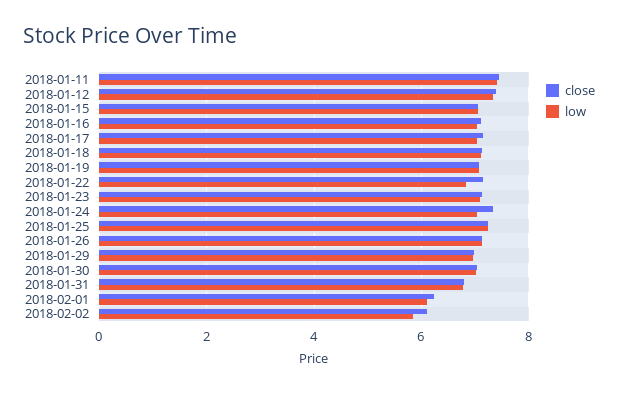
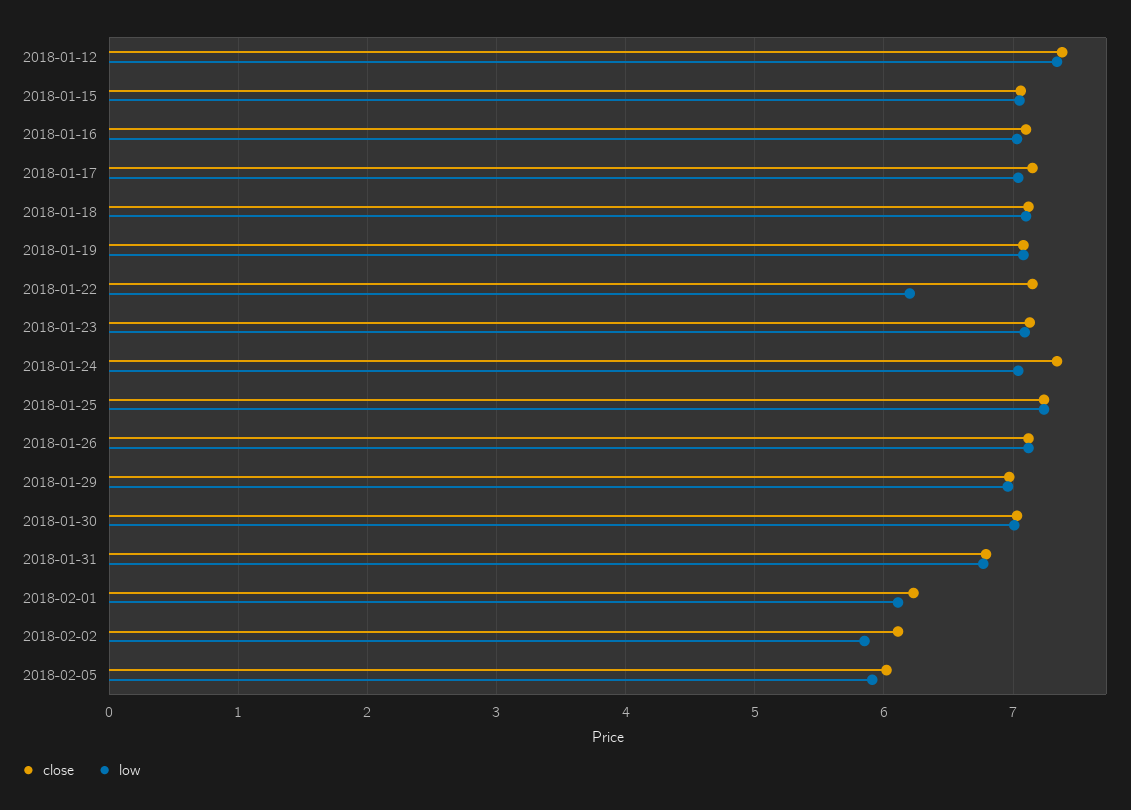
close, 2018-01-11: 7.4 -> none
low, 2018-01-11: 7.4 -> none
low, 2018-01-22: 6.8 -> 6.2
close, 2018-02-05: none -> 6
low, 2018-02-05: none -> 5.9

